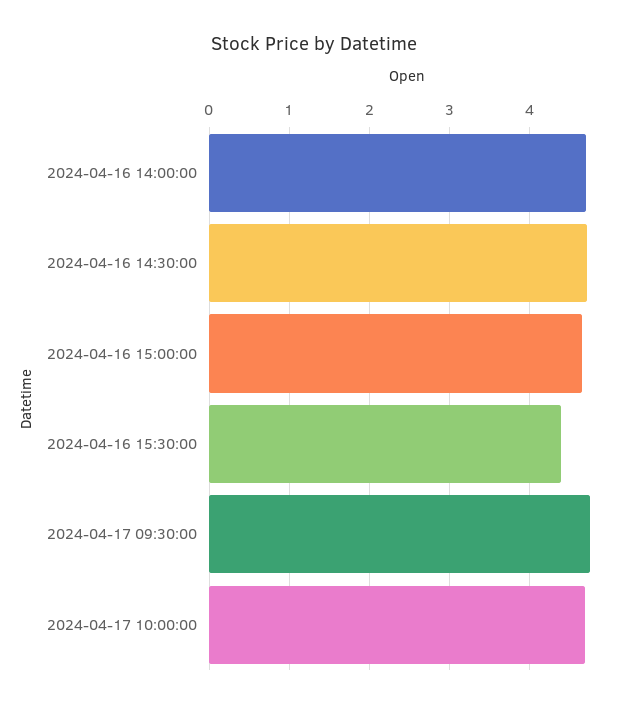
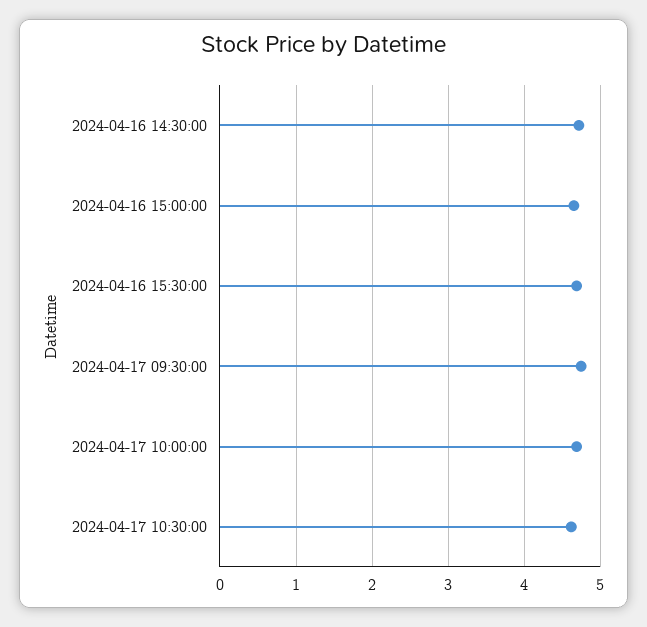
2024-04-16 14:00:00: 4.7 -> none
2024-04-16 15:30:00: 4.4 -> 4.7
2024-04-17 10:30:00: none -> 4.6

